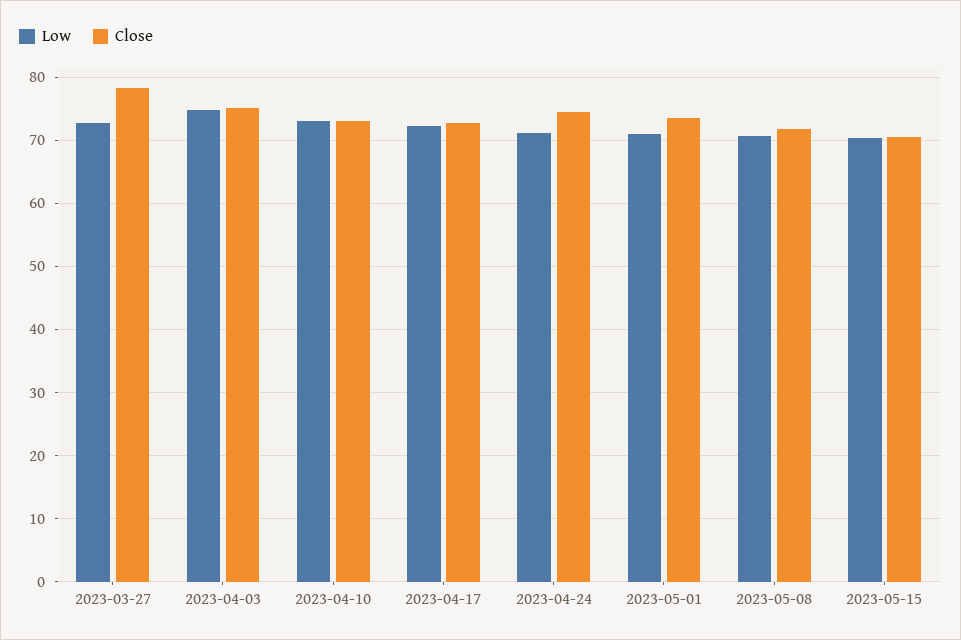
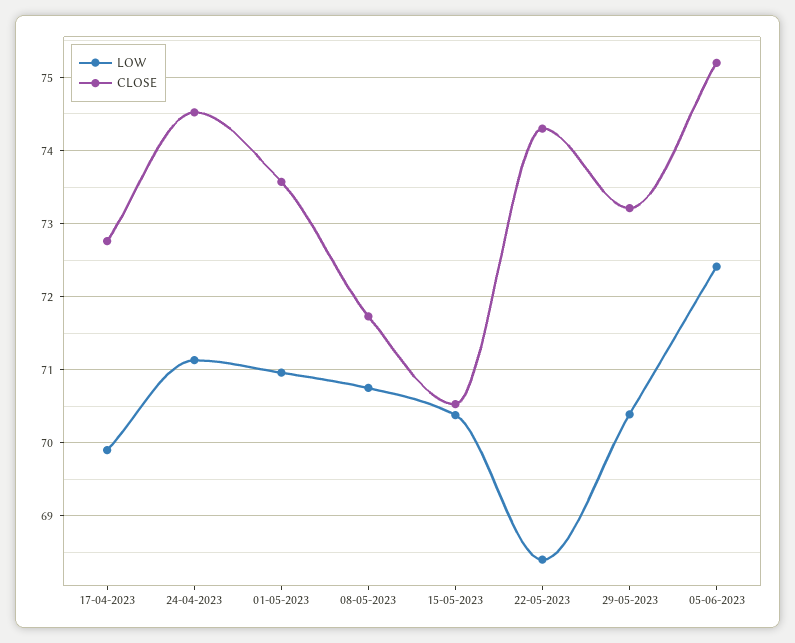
Low, 2023-03-27: 73 -> none
Close, 2023-03-27: 78 -> none
Low, 2023-04-03: 75 -> none
Close, 2023-04-03: 75 -> none
Low, 2023-04-10: 73 -> none
Close, 2023-04-10: 73 -> none
Low, 2023-04-17: 72 -> 69.9
Low, 22-05-2023: none -> 68.4
Close, 22-05-2023: none -> 74.3
Low, 29-05-2023: none -> 70.4
Close, 29-05-2023: none -> 73.2
Low, 05-06-2023: none -> 72.4
Close, 05-06-2023: none -> 75.2

